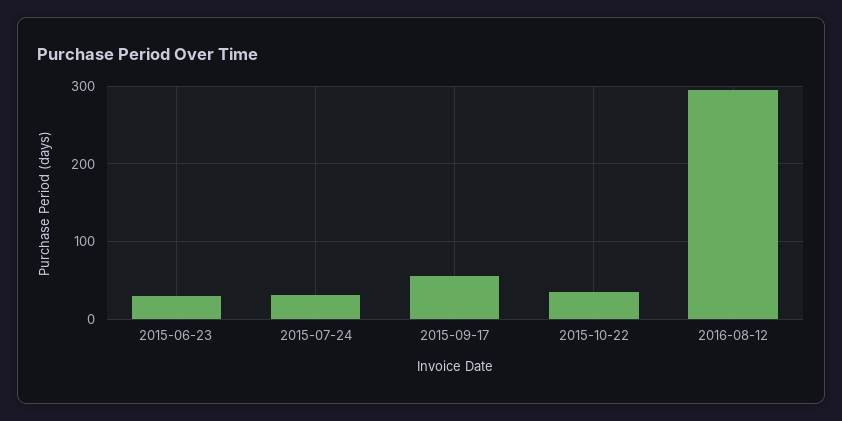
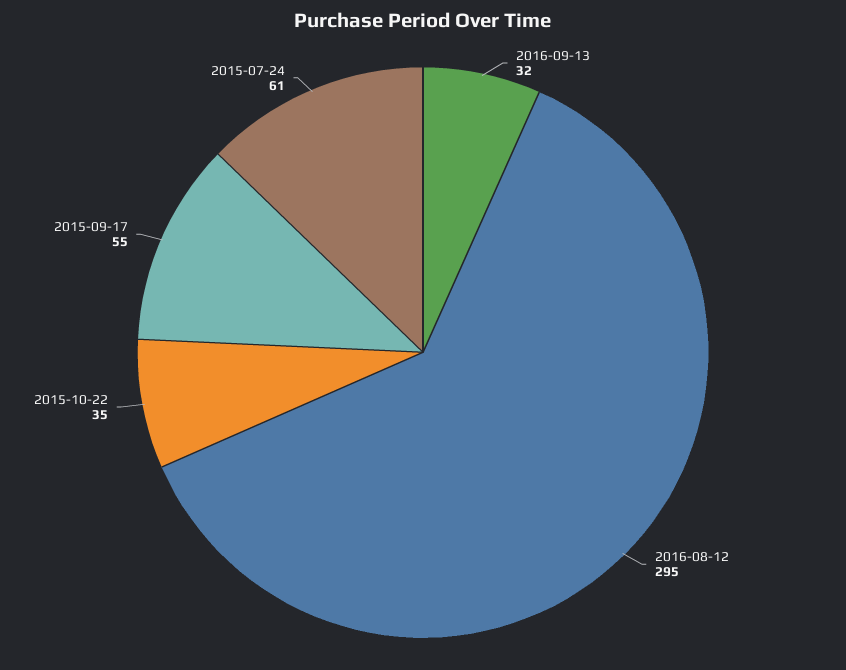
2015-06-23: 30 -> none
2015-07-24: 30 -> 61
2016-09-13: none -> 32

